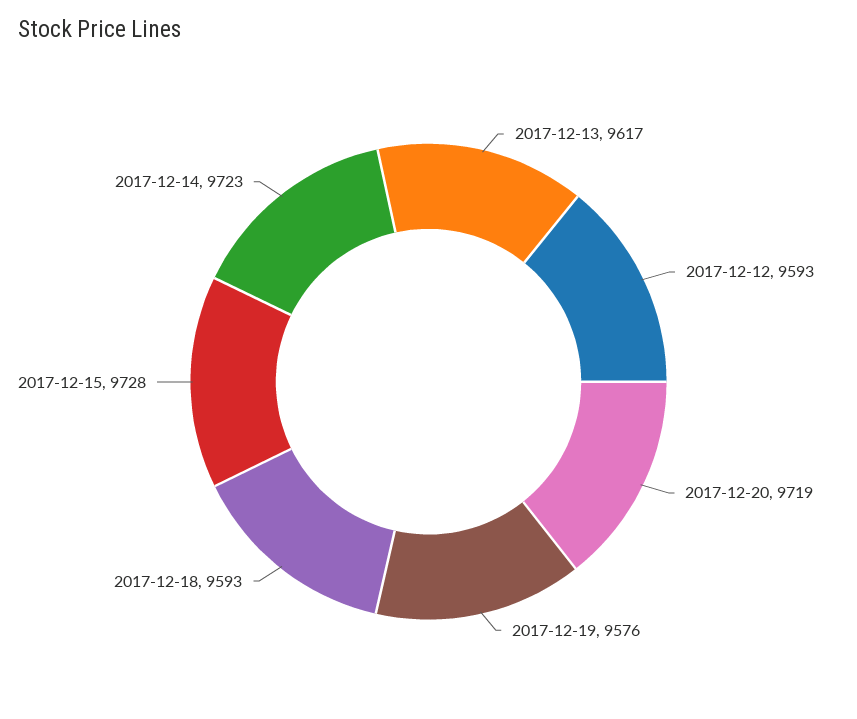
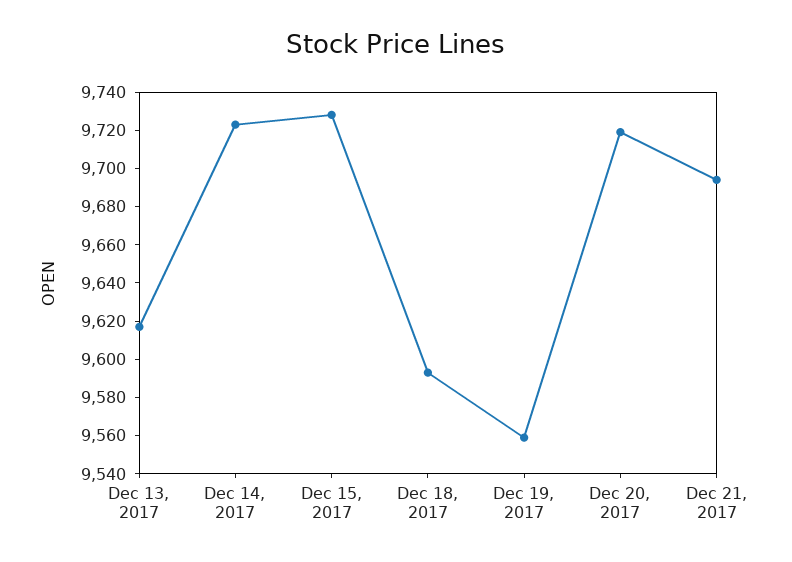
2017-12-12: 9593 -> none
2017-12-19: 9576 -> 9560
Dec 21, 2017: none -> 9695

